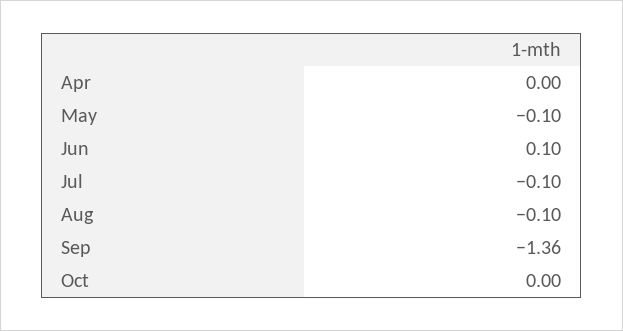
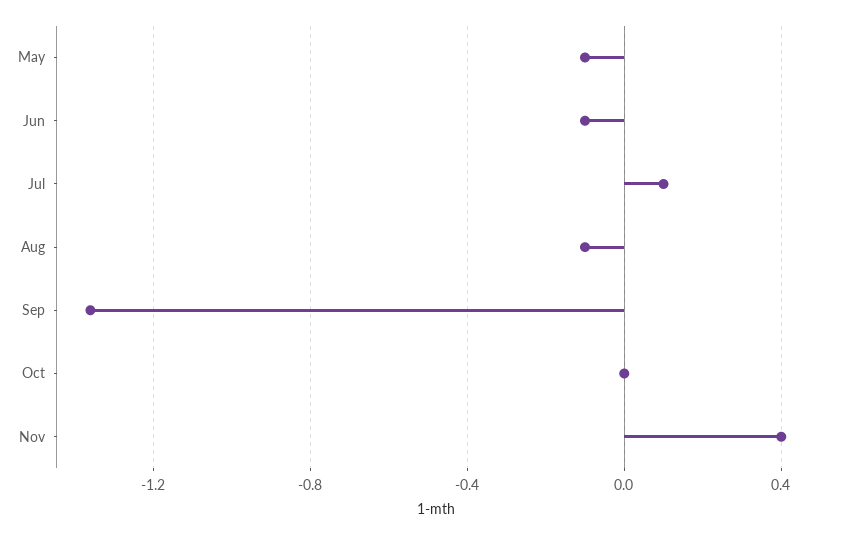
Apr: 0 -> none
Jun: 0.1 -> -0.1
Jul: -0.1 -> 0.1
Nov: none -> 0.4

